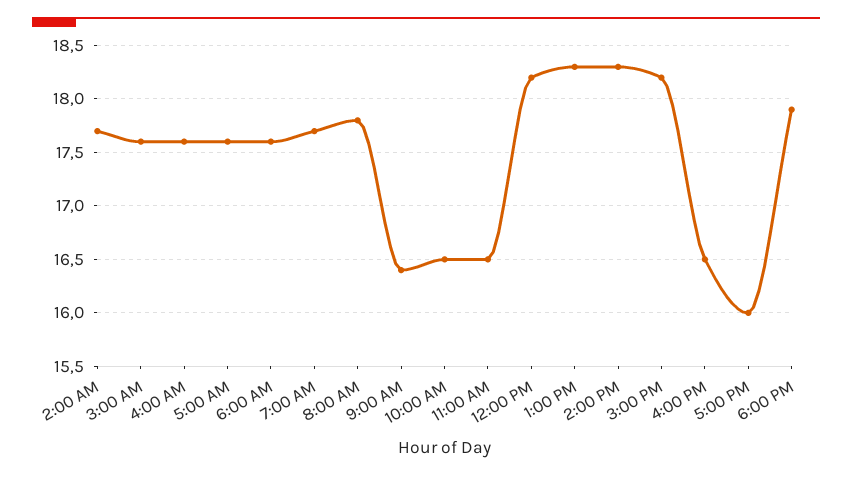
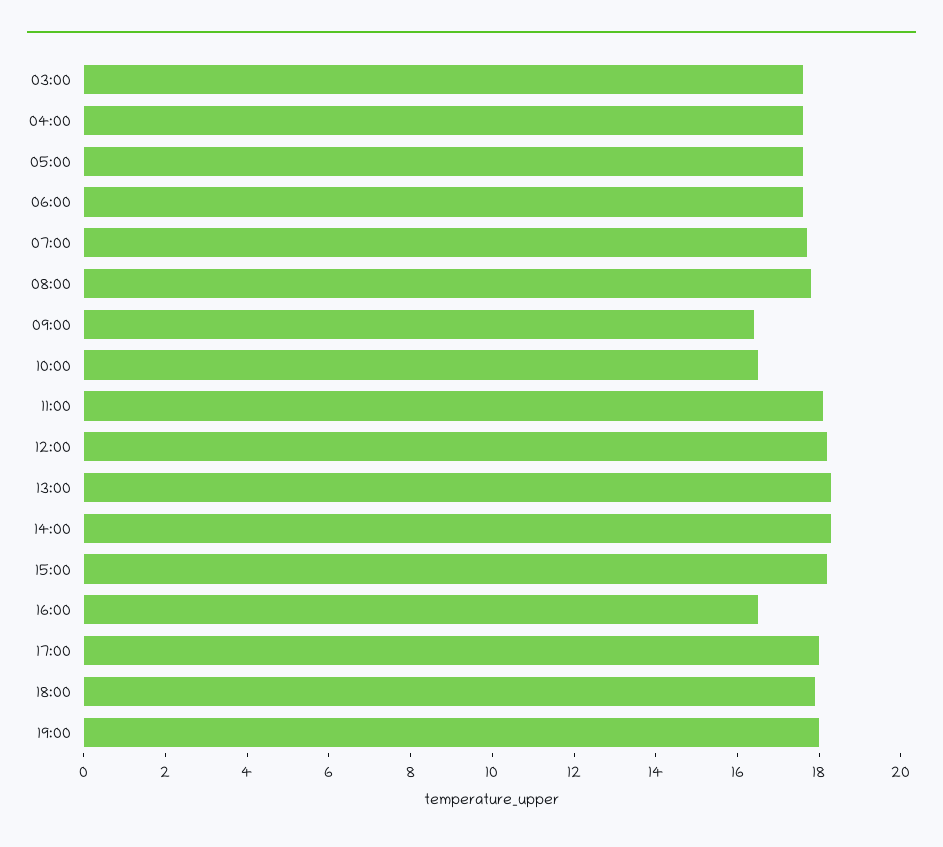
2:00 AM: 17.7 -> none
11:00 AM: 16.5 -> 18
5:00 PM: 16 -> 18
19:00: none -> 18

